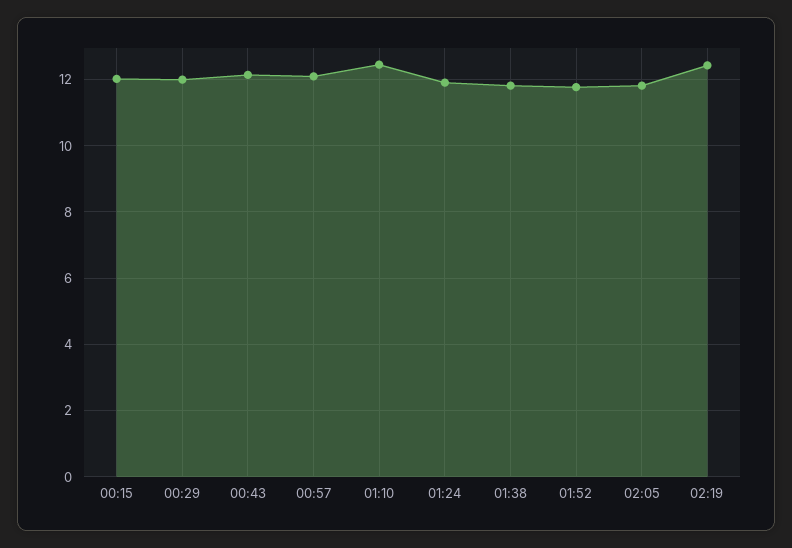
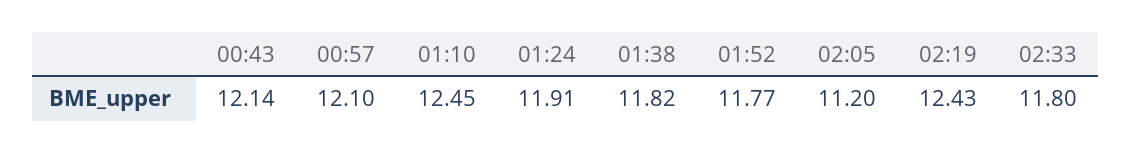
00:15: 12 -> none
00:29: 12 -> none
02:05: 11.8 -> 11.2
02:33: none -> 11.8

